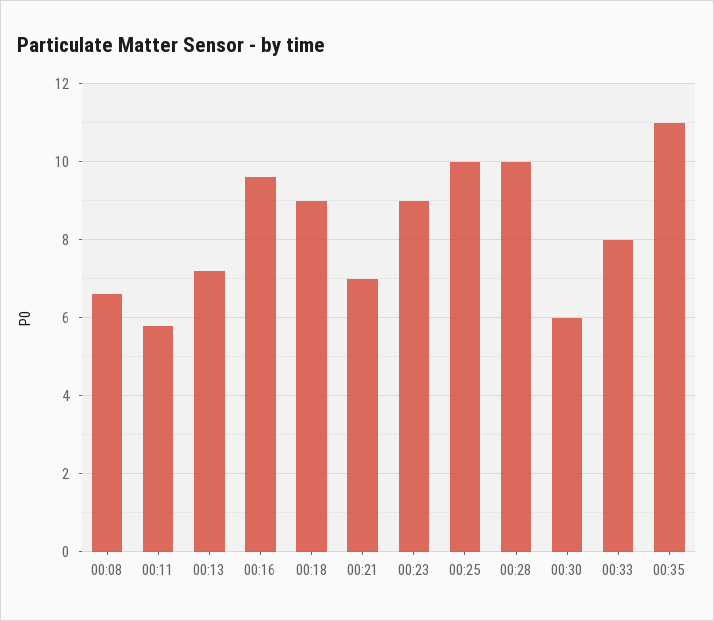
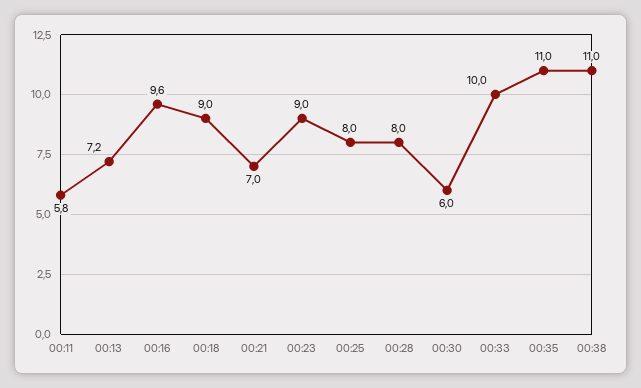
00:08: 6.5 -> none
00:25: 10 -> 8
00:28: 10 -> 8
00:33: 8 -> 10
00:38: none -> 11

